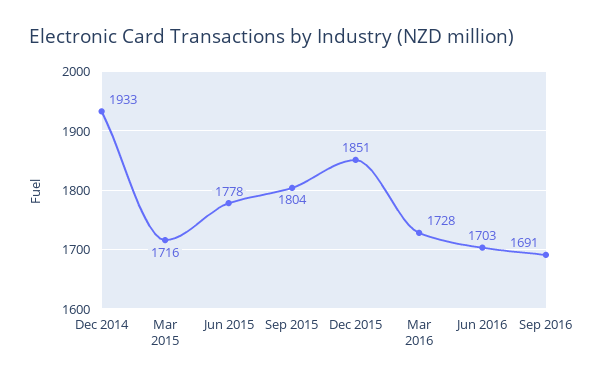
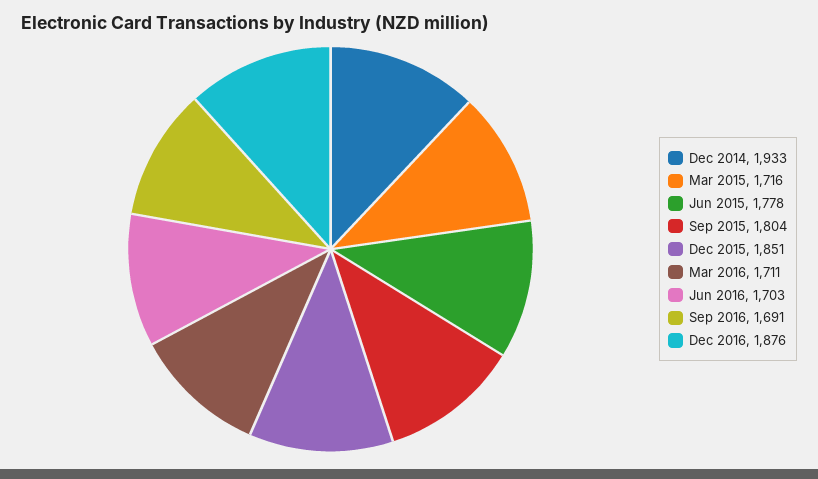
Mar 2016: 1728 -> 1711
Dec 2016: none -> 1876

